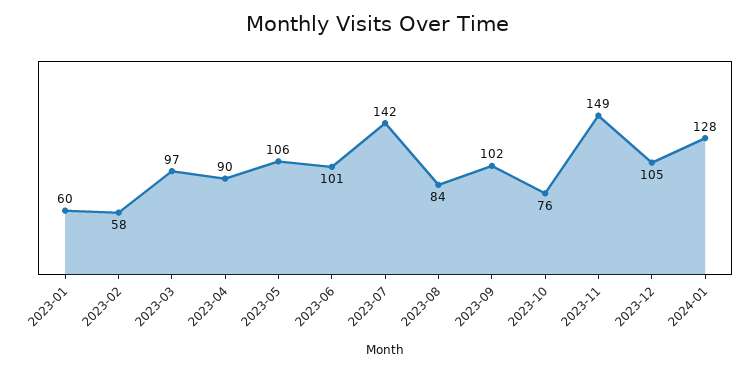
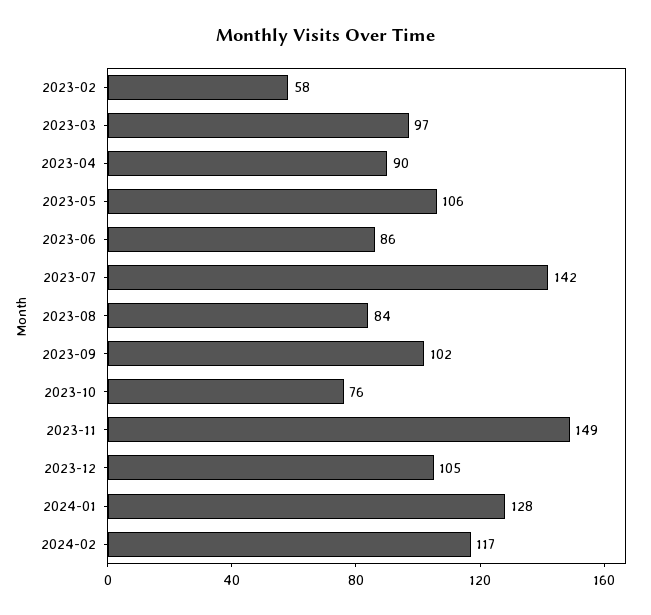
2023-01: 60 -> none
2023-06: 101 -> 86
2024-02: none -> 117

